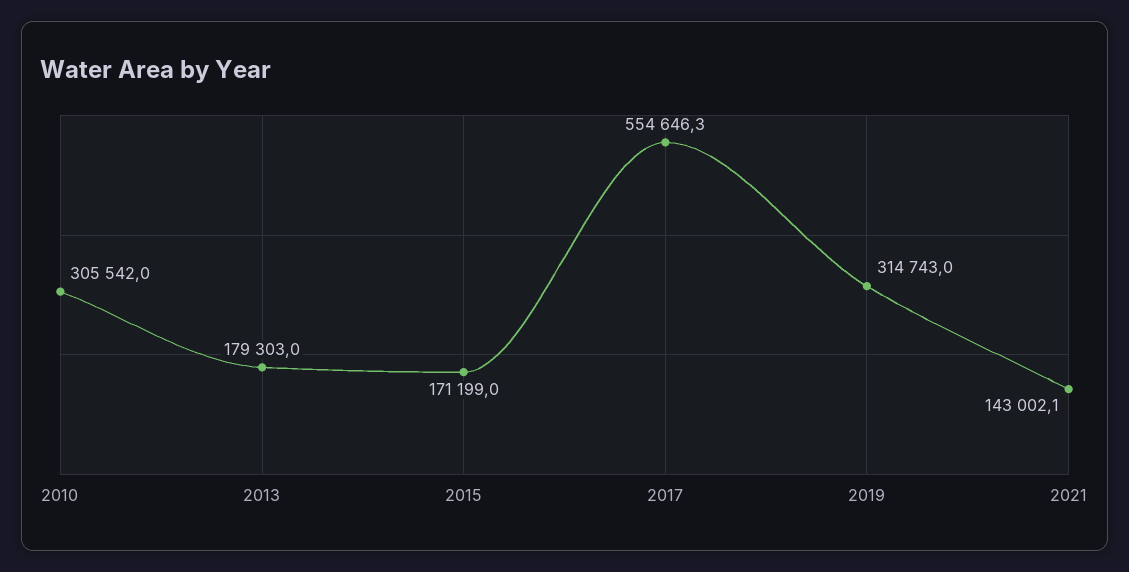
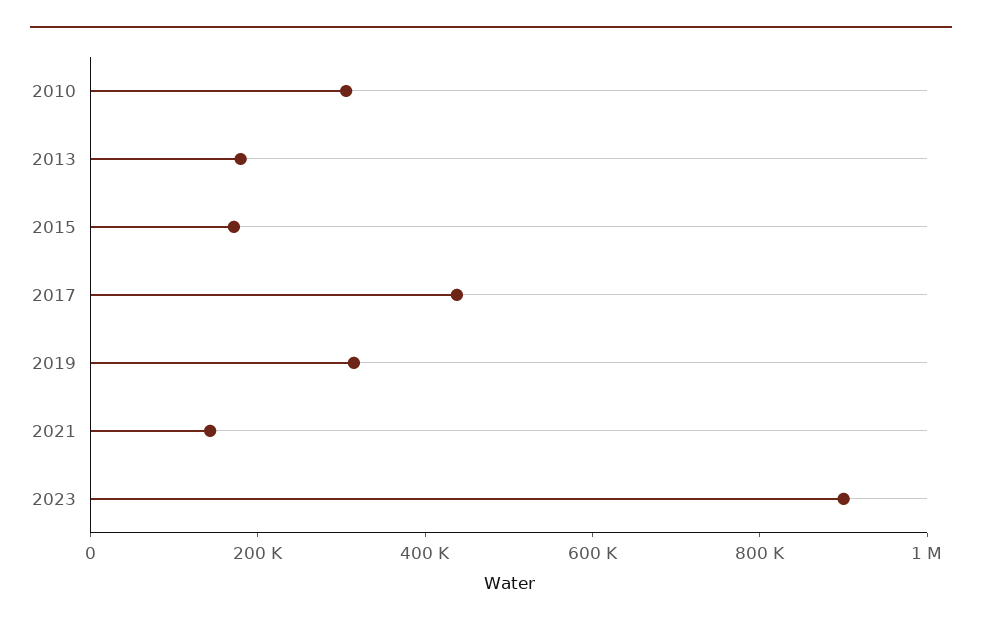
2017: 554646.3 -> 450000
2023: none -> 900000

